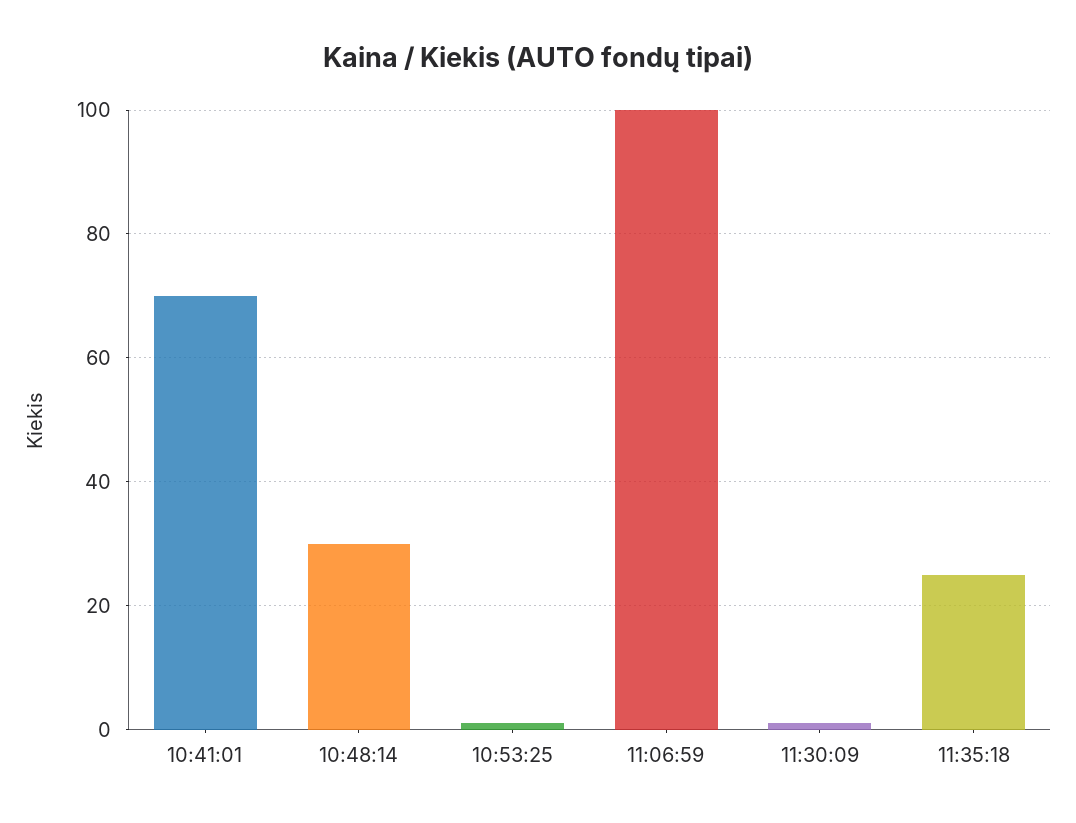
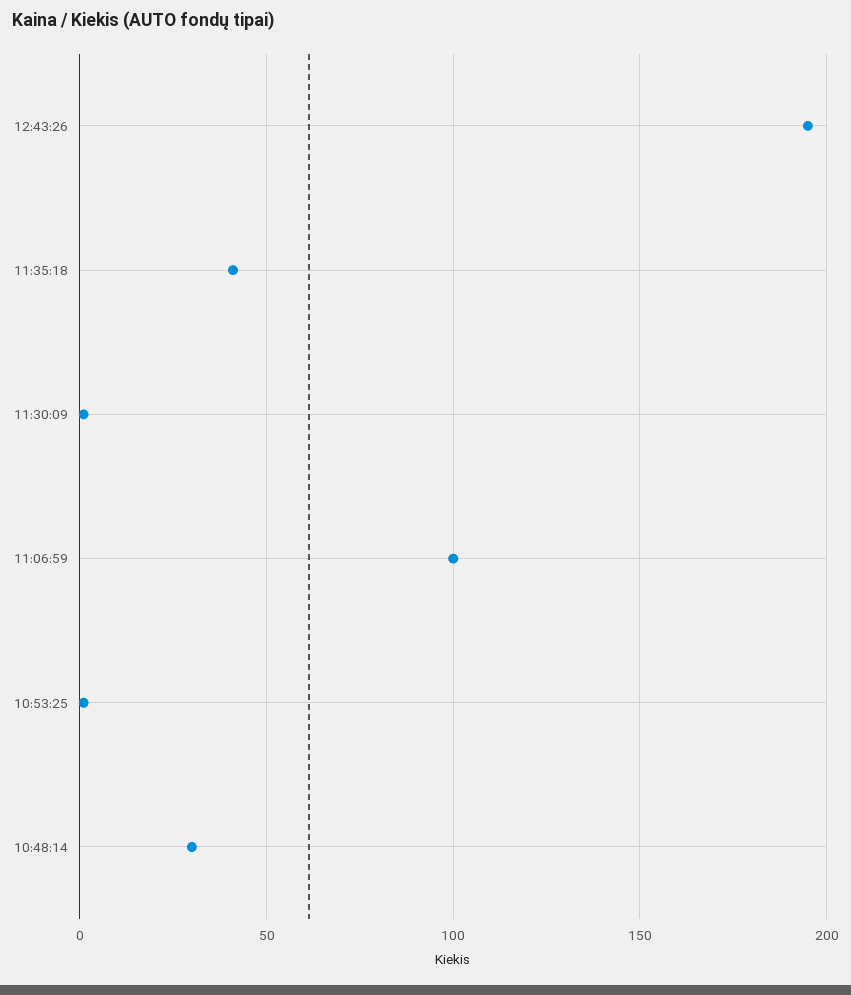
10:41:01: 70 -> none
11:35:18: 25 -> 40
12:43:26: none -> 195

